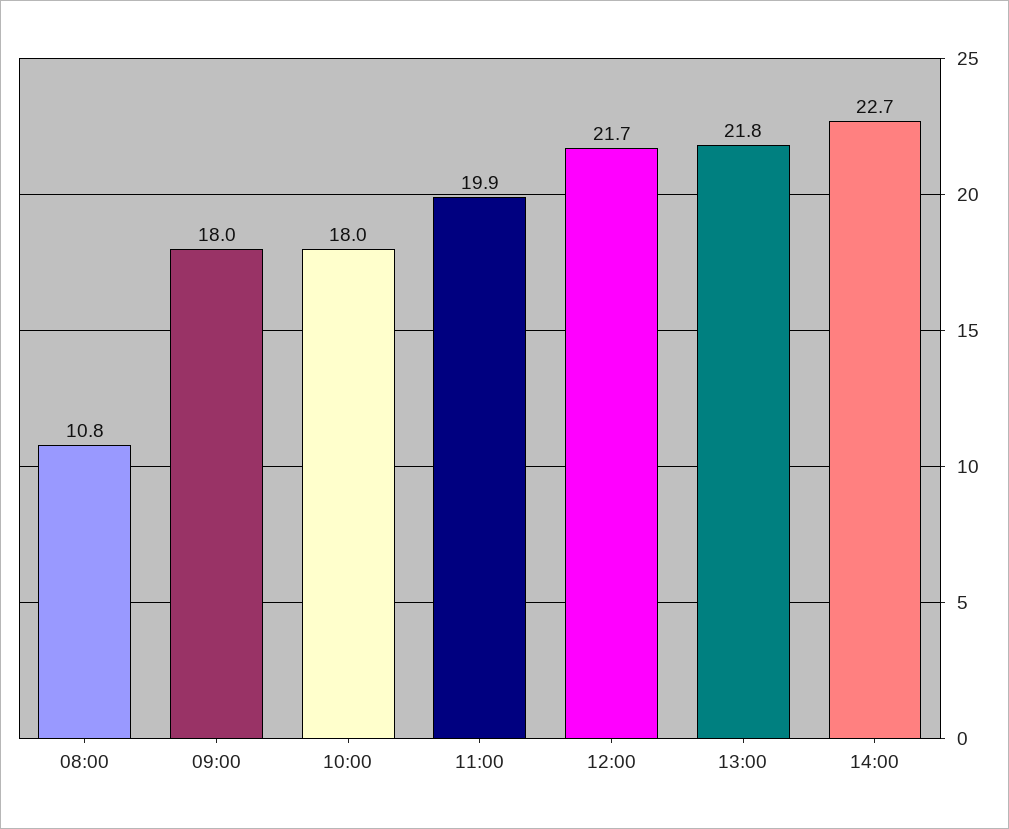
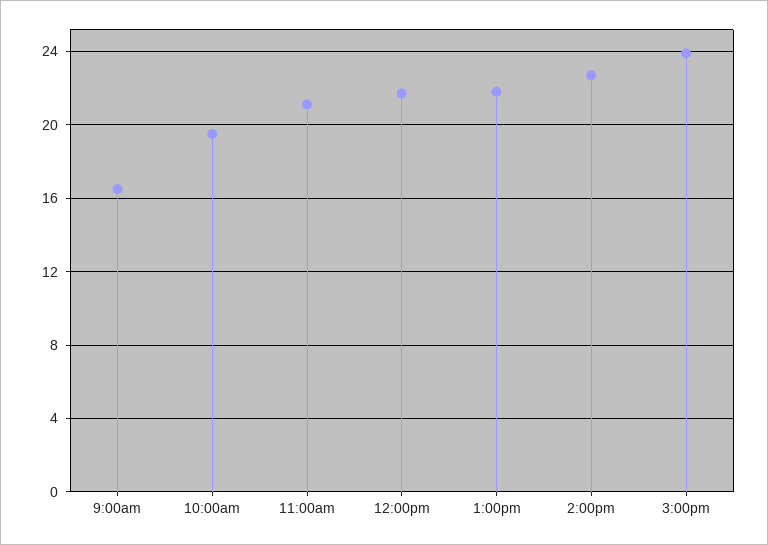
08:00: 10.8 -> none
09:00: 18 -> 16.5
10:00: 18 -> 19.5
11:00: 19.9 -> 21
3:00pm: none -> 24

